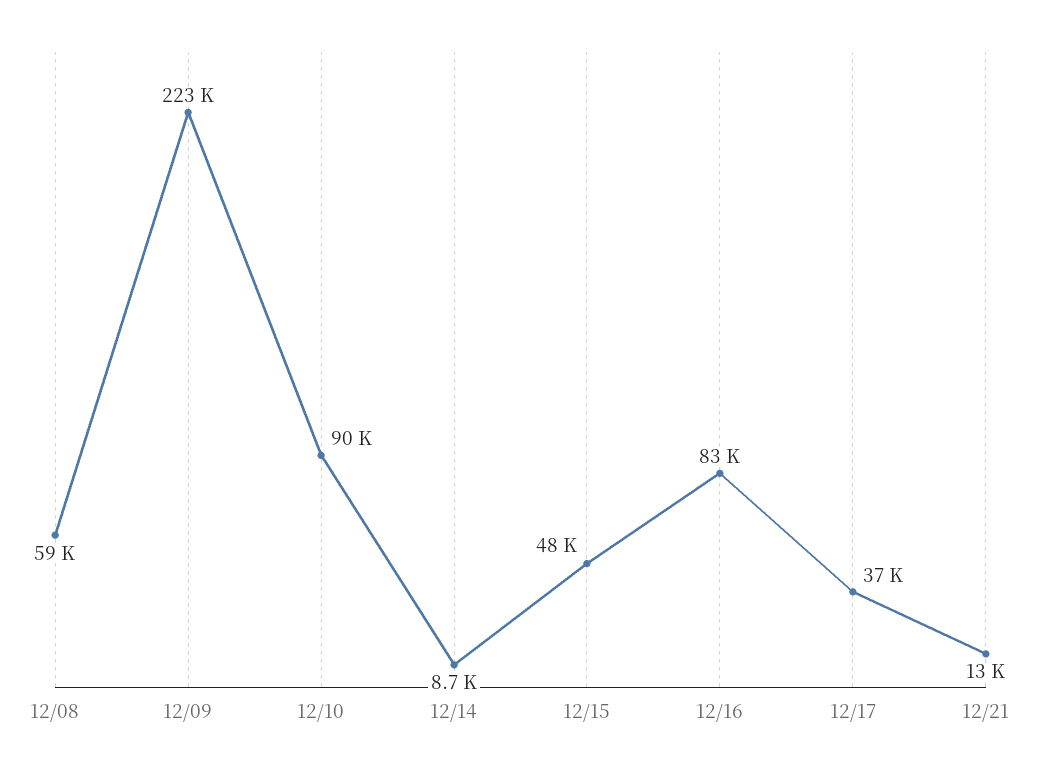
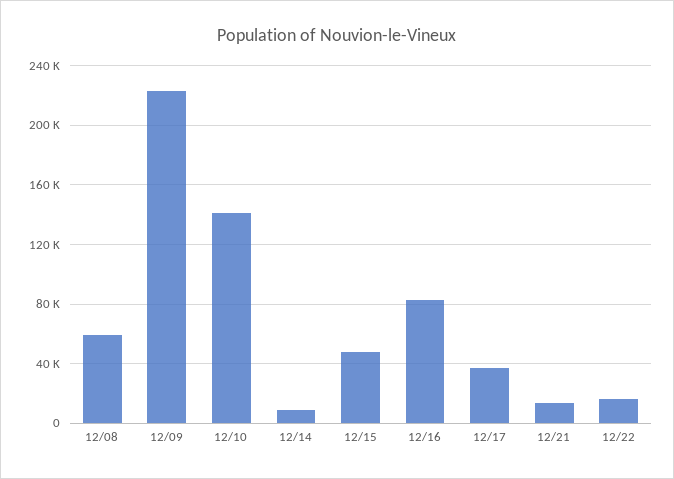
12/10: 90000 -> 140000
12/22: none -> 15000

